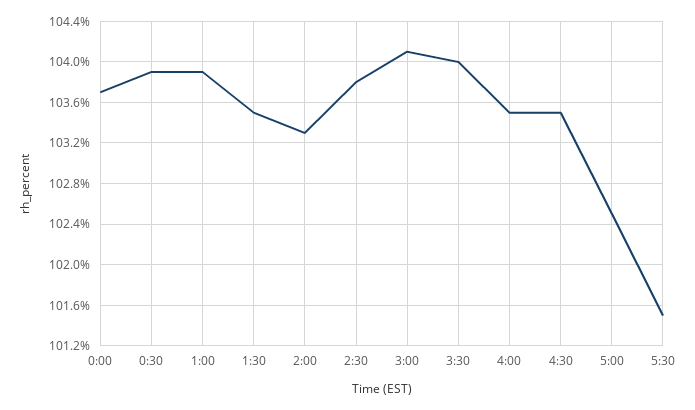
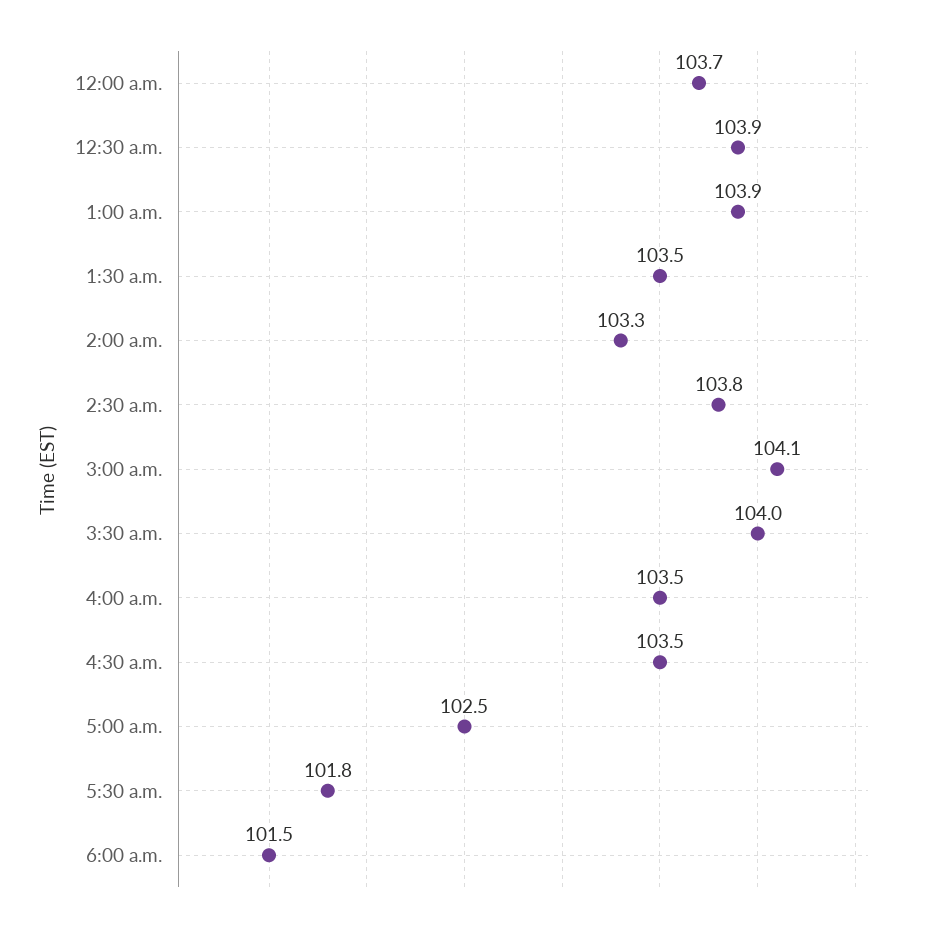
5:30: 101.5 -> 101.8
6:00 a.m.: none -> 101.5

